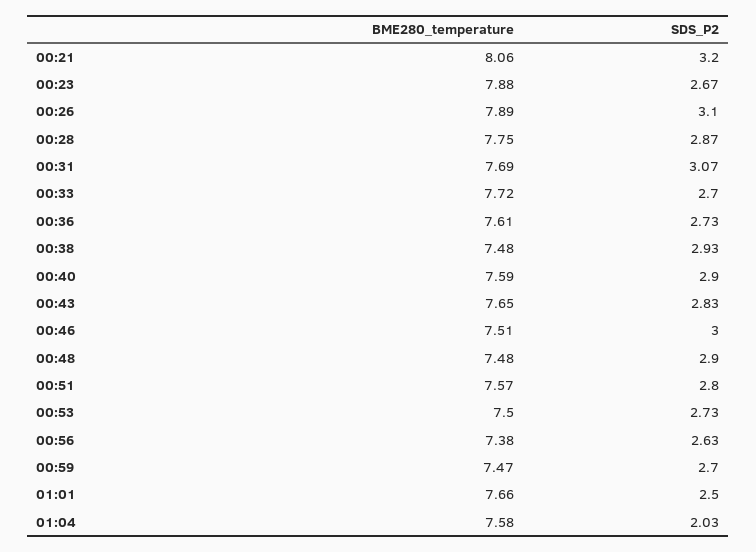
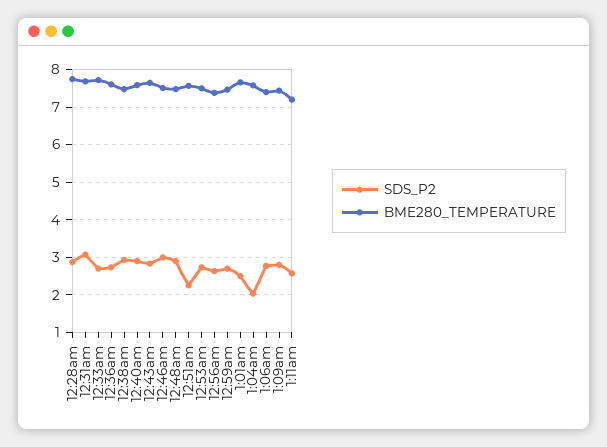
BME280_temperature, 00:21: 8.06 -> none
SDS_P2, 00:21: 3.2 -> none
BME280_temperature, 00:23: 7.88 -> none
SDS_P2, 00:23: 2.67 -> none
BME280_temperature, 00:26: 7.89 -> none
SDS_P2, 00:26: 3.1 -> none
SDS_P2, 00:51: 2.8 -> 2.2
SDS_P2, 1:06am: none -> 2.8
BME280_temperature, 1:06am: none -> 7.4
SDS_P2, 1:09am: none -> 2.8
BME280_temperature, 1:09am: none -> 7.4
SDS_P2, 1:11am: none -> 2.6
BME280_temperature, 1:11am: none -> 7.2

